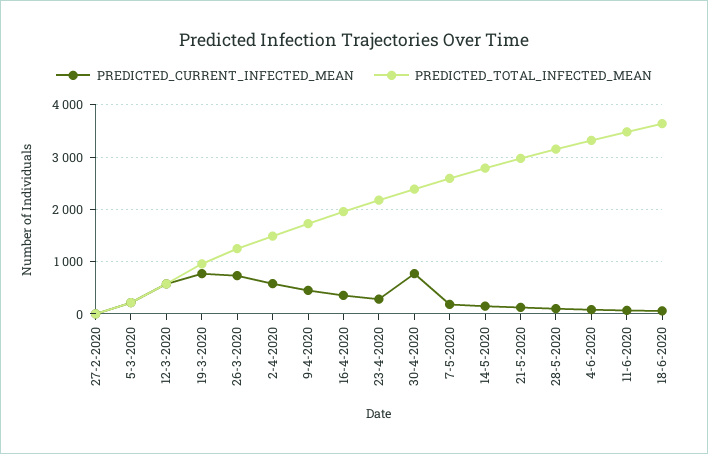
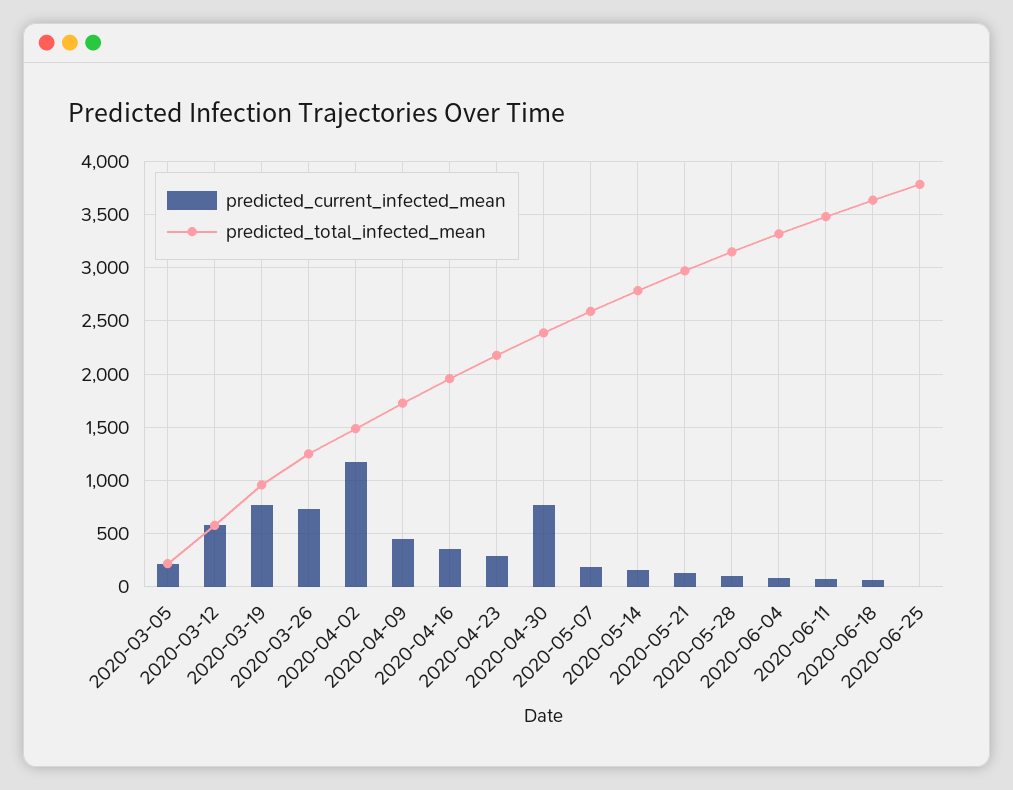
PREDICTED_CURRENT_INFECTED_MEAN, 27-2-2020: 0 -> none
PREDICTED_TOTAL_INFECTED_MEAN, 27-2-2020: 0 -> none
PREDICTED_CURRENT_INFECTED_MEAN, 2-4-2020: 600 -> 1200
PREDICTED_CURRENT_INFECTED_MEAN, 2020-06-25: none -> 0
PREDICTED_TOTAL_INFECTED_MEAN, 2020-06-25: none -> 3800

